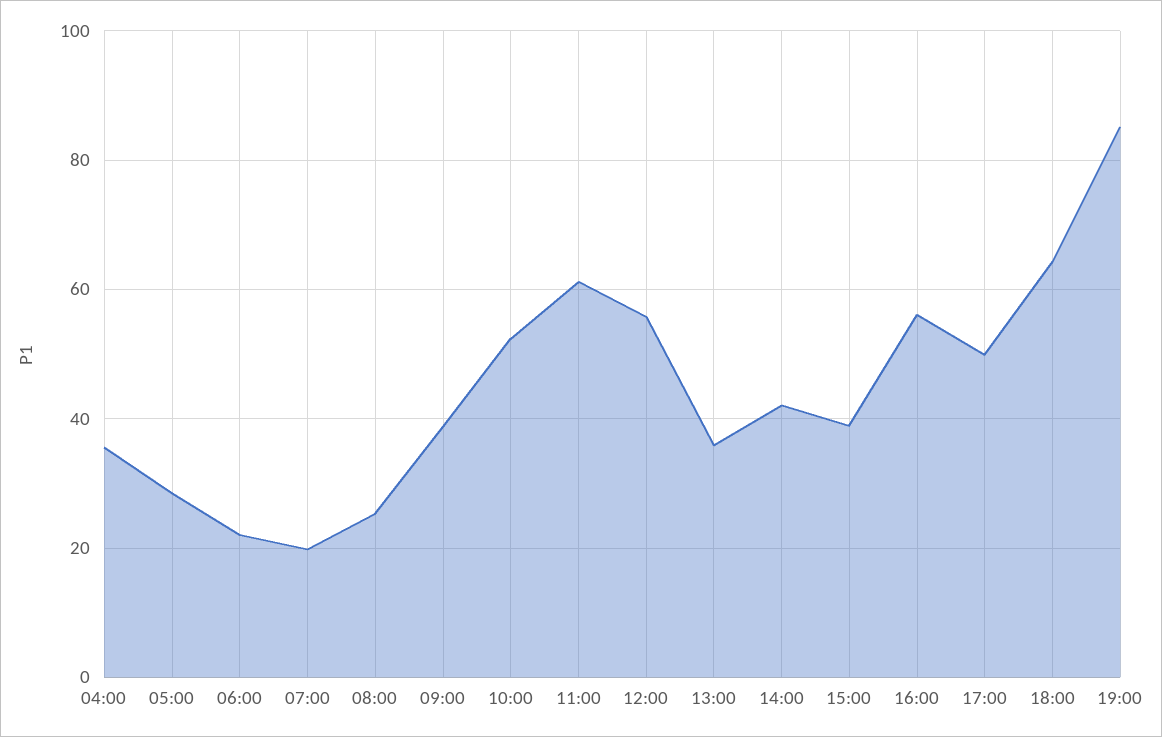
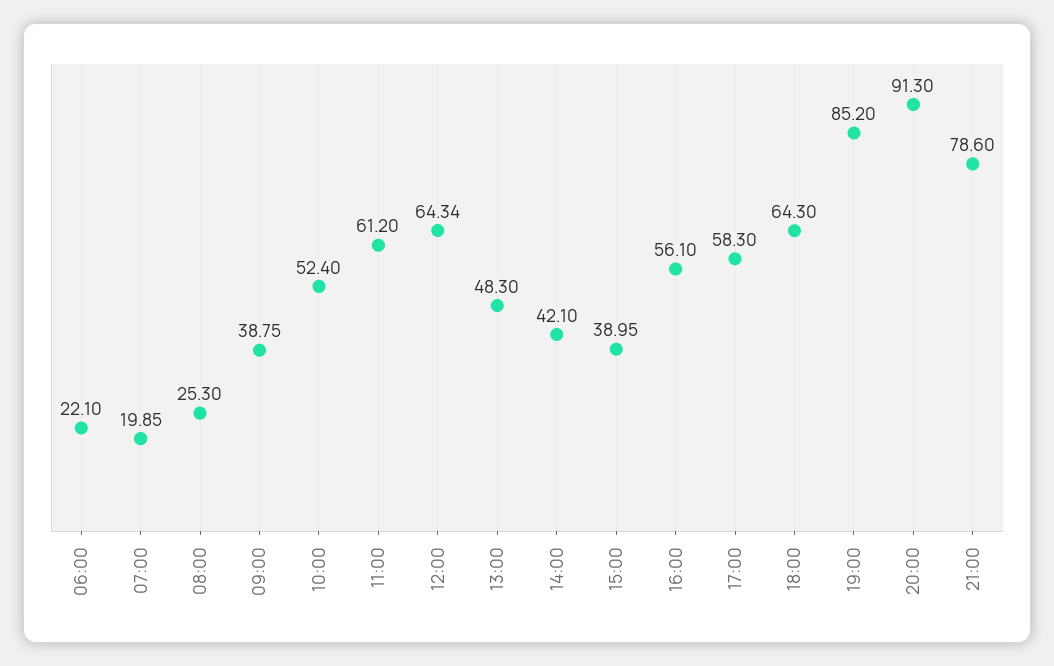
04:00: 36 -> none
05:00: 28 -> none
12:00: 56 -> 64.34
13:00: 36 -> 48.3
17:00: 50 -> 58.3
20:00: none -> 91.3
21:00: none -> 78.6

